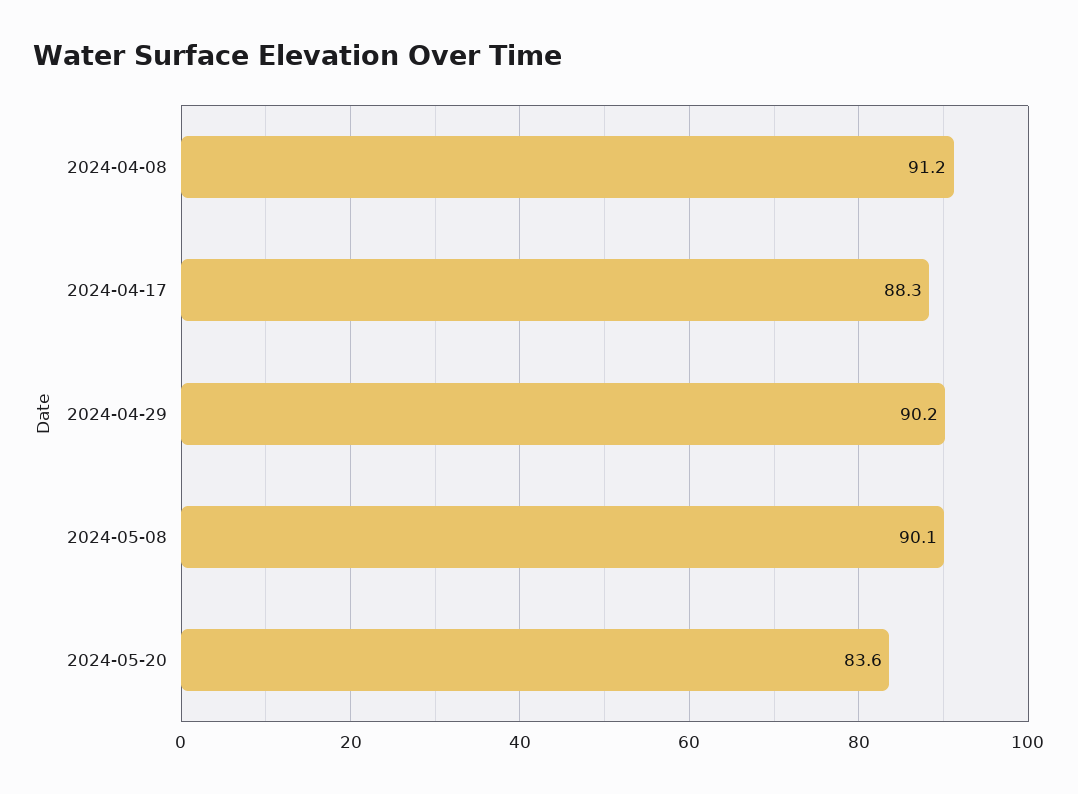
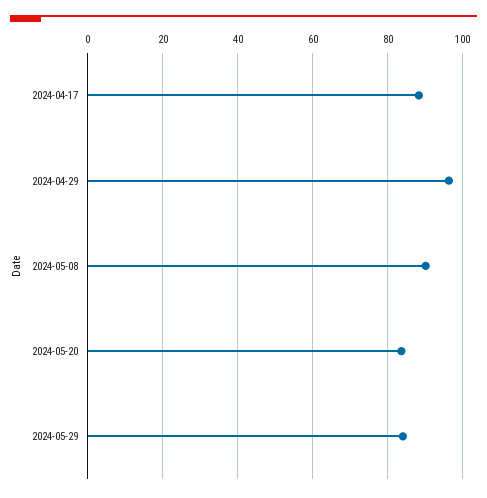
2024-04-08: 91.2 -> none
2024-04-29: 90.2 -> 96
2024-05-29: none -> 84

